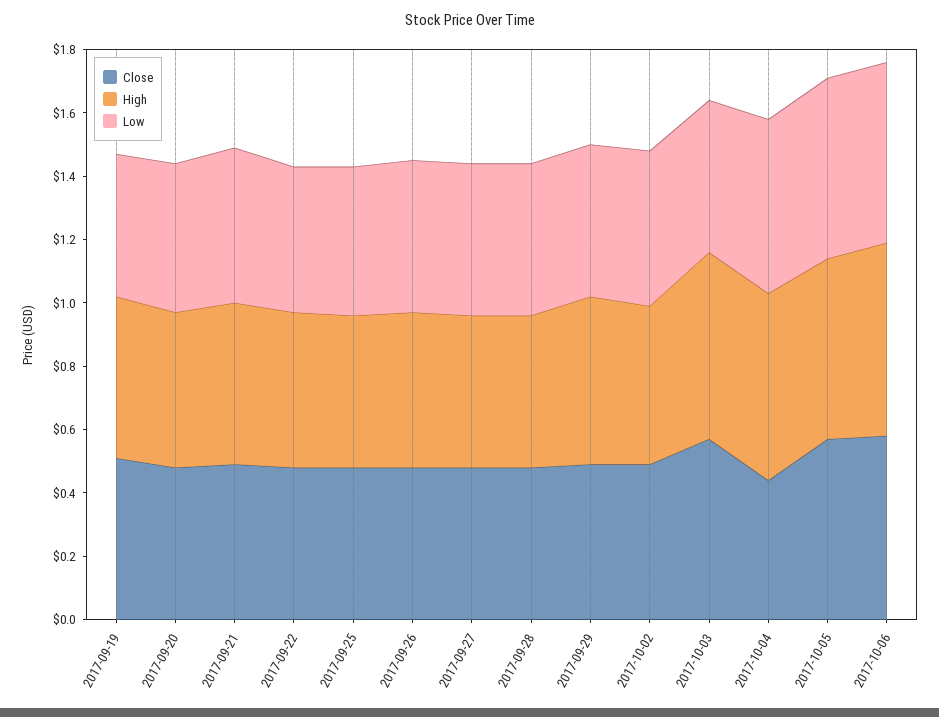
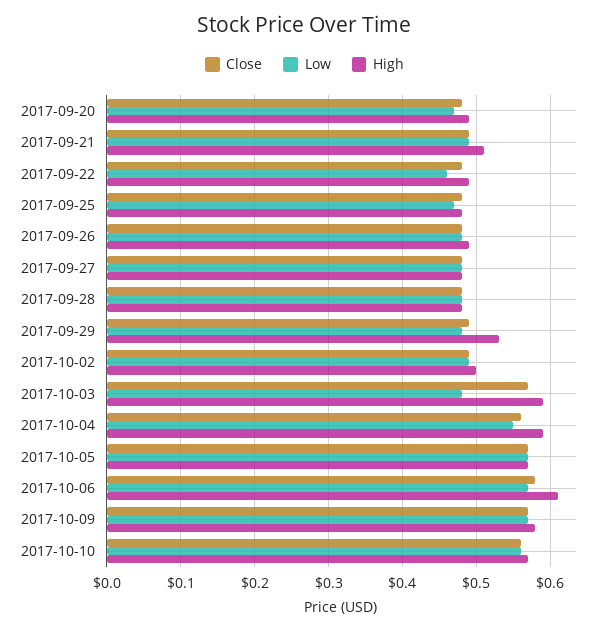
Close, 2017-09-19: 0.5 -> none
High, 2017-09-19: 0.5 -> none
Low, 2017-09-19: 0.45 -> none
Close, 2017-10-04: 0.45 -> 0.56
Close, 2017-10-09: none -> 0.57
Low, 2017-10-09: none -> 0.57
High, 2017-10-09: none -> 0.58
Close, 2017-10-10: none -> 0.56
Low, 2017-10-10: none -> 0.56
High, 2017-10-10: none -> 0.57

